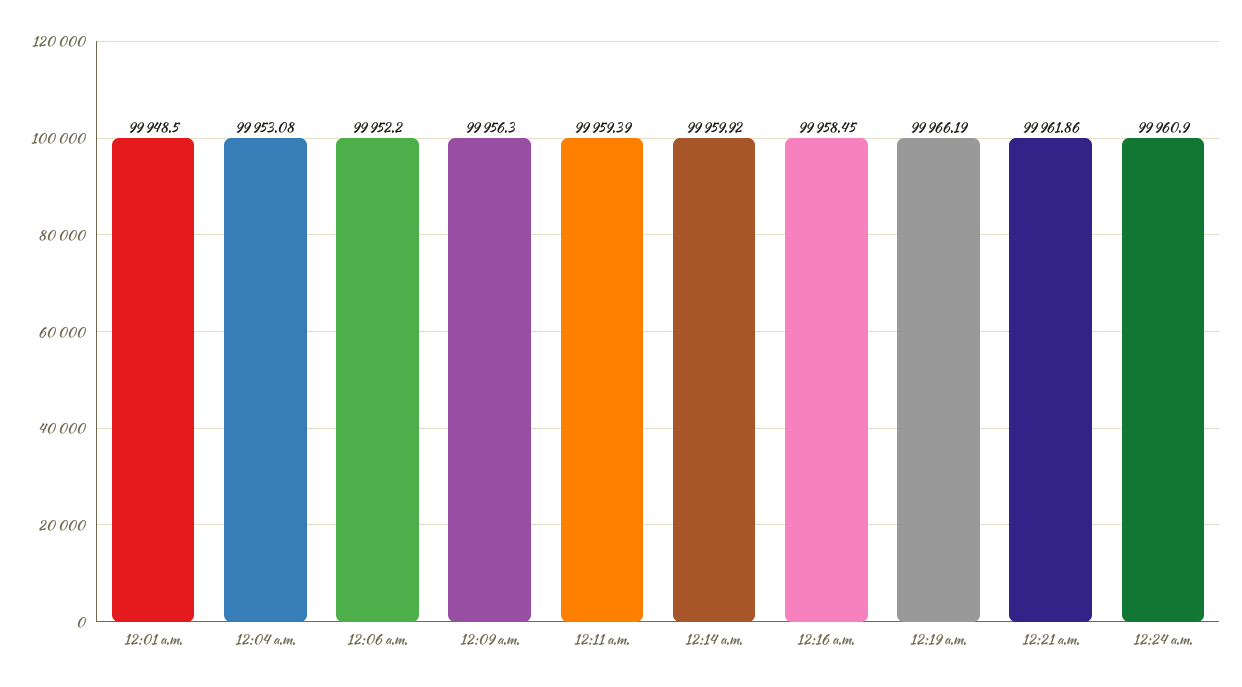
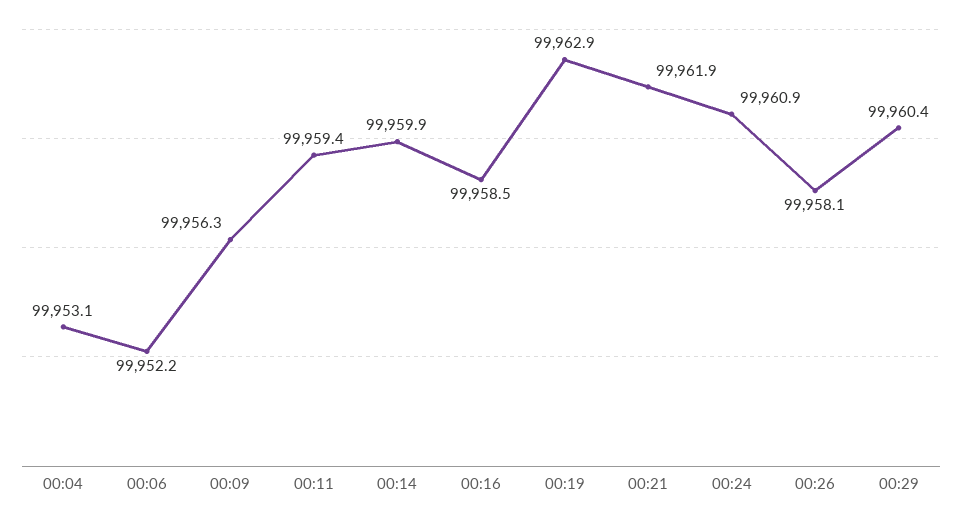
12:01 a.m.: 99948.5 -> none
12:19 a.m.: 99966.19 -> 99962.9
00:26: none -> 99958.1
00:29: none -> 99960.4

